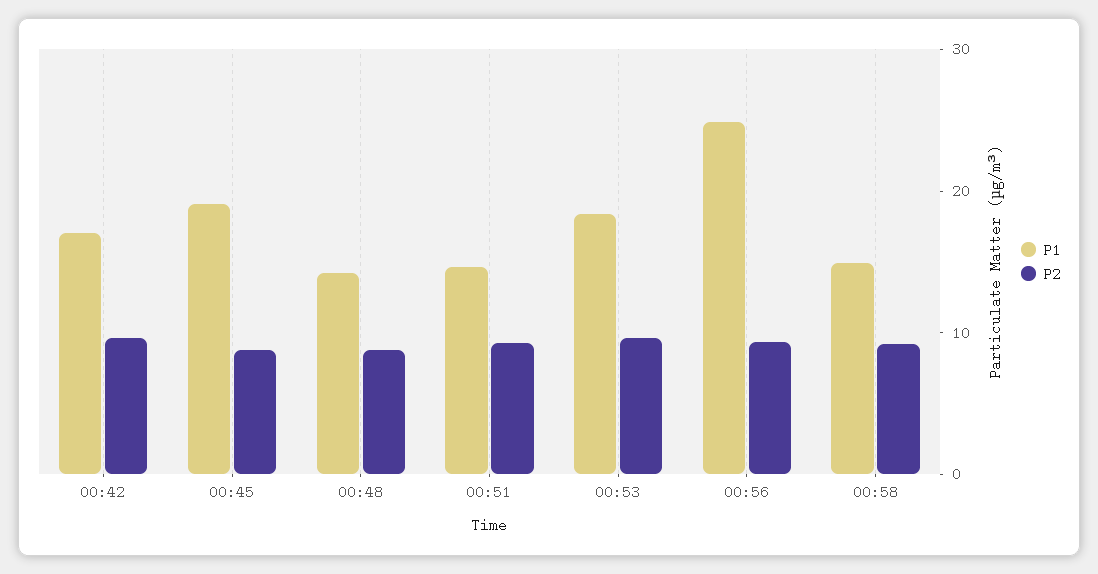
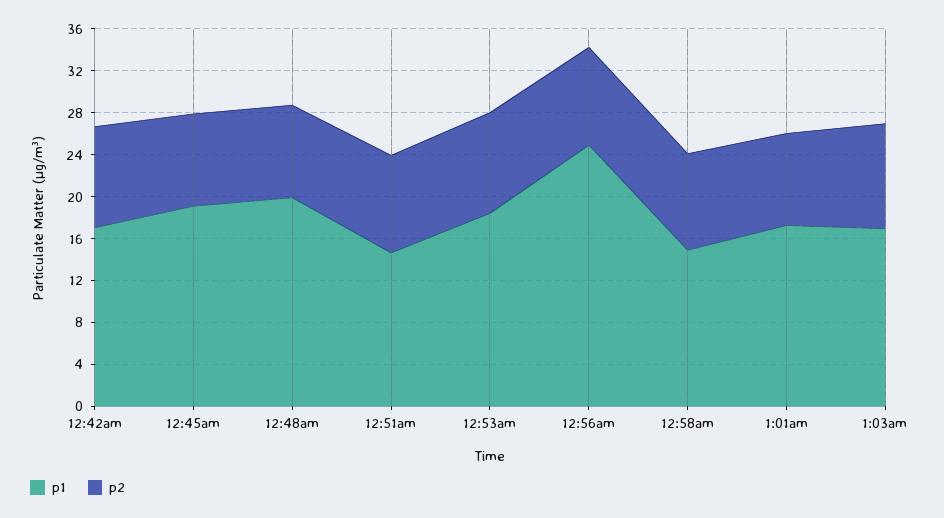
P1, 00:48: 14 -> 20
P1, 1:01am: none -> 17
P2, 1:01am: none -> 9
P1, 1:03am: none -> 17
P2, 1:03am: none -> 10

